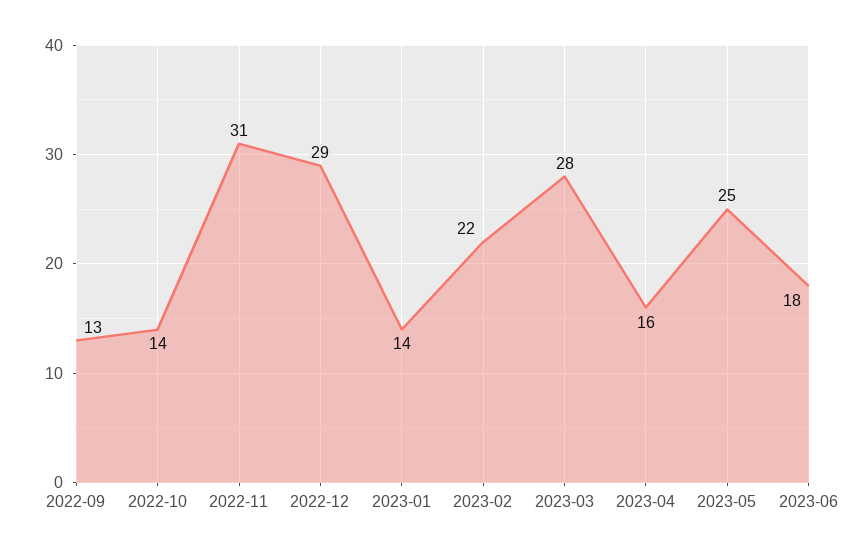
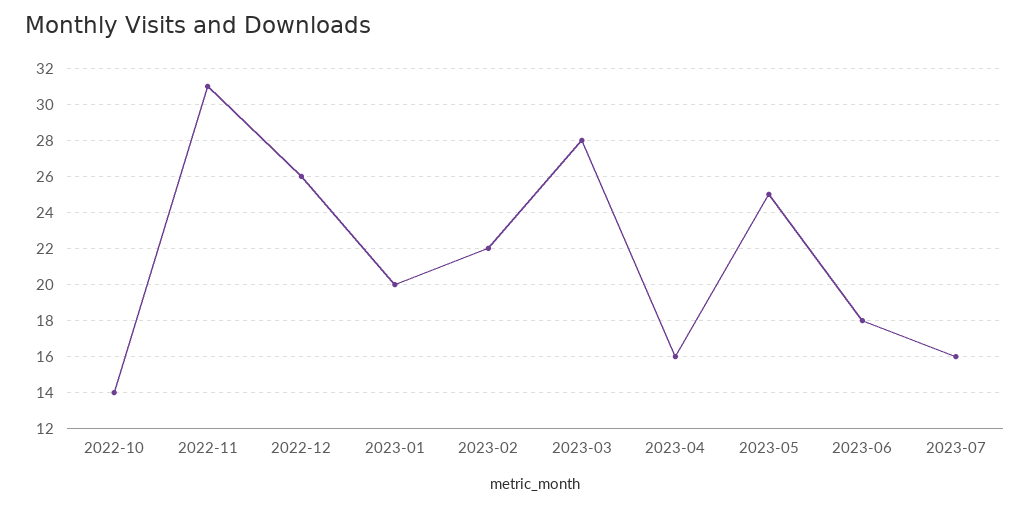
2022-09: 13 -> none
2022-12: 29 -> 26
2023-01: 14 -> 20
2023-07: none -> 16

